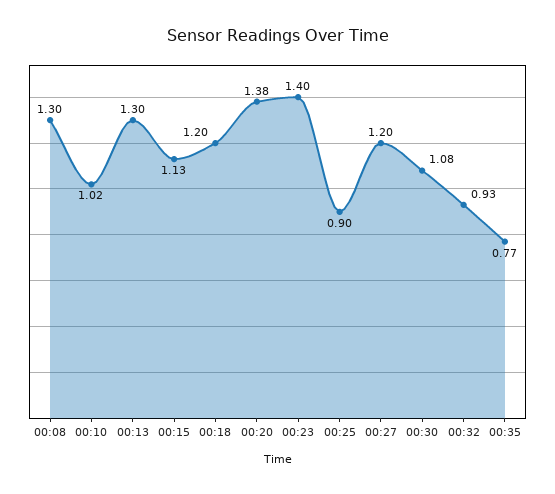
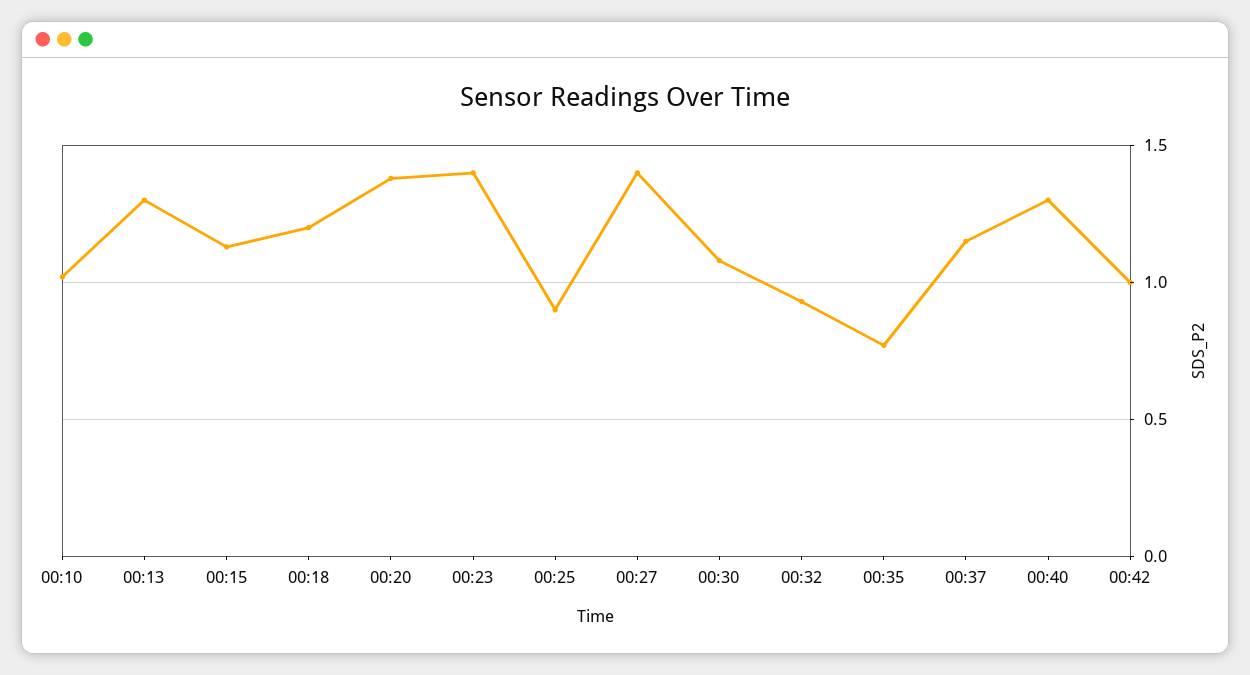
00:08: 1.3 -> none
00:27: 1.2 -> 1.4
00:37: none -> 1.15
00:40: none -> 1.3
00:42: none -> 1

